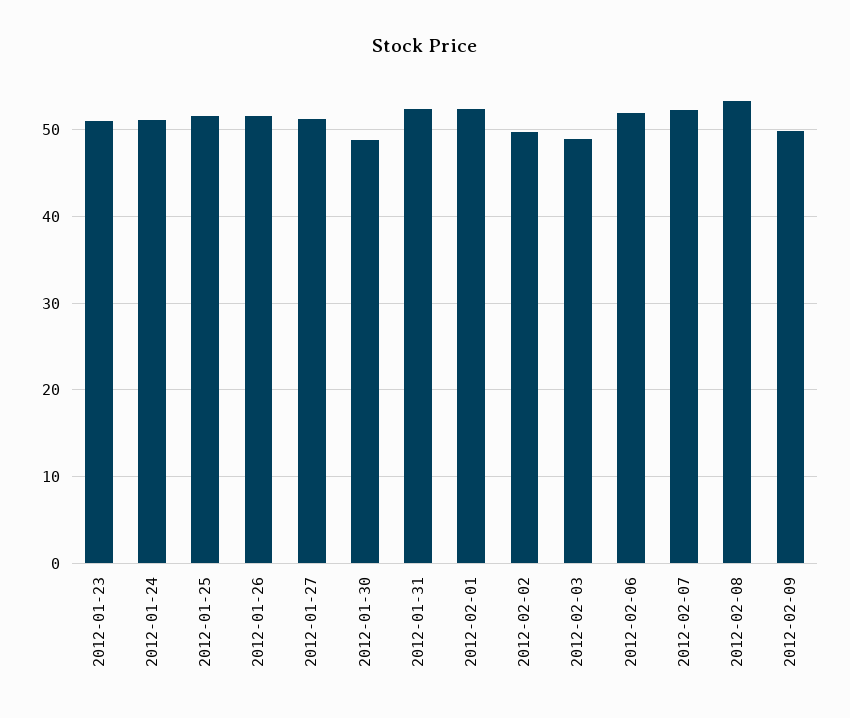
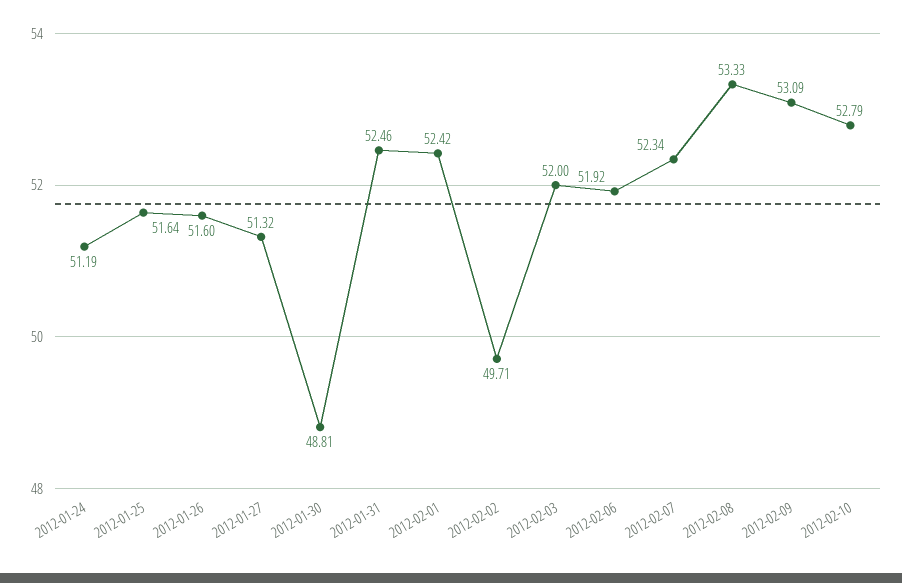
2012-01-23: 51 -> none
2012-02-03: 49 -> 52
2012-02-09: 50 -> 53.09
2012-02-10: none -> 52.79

